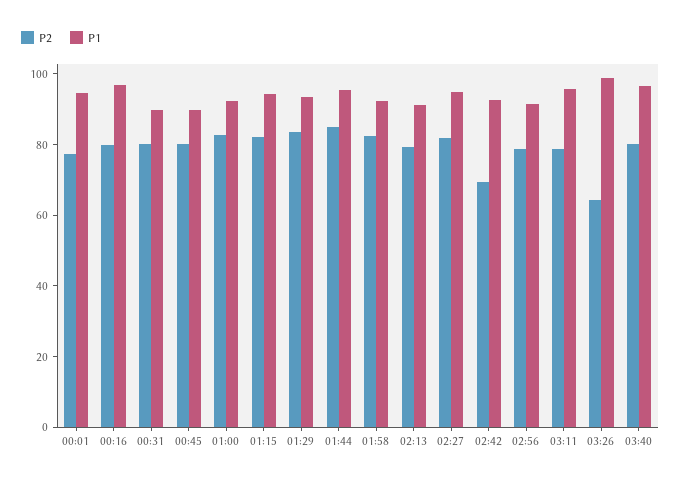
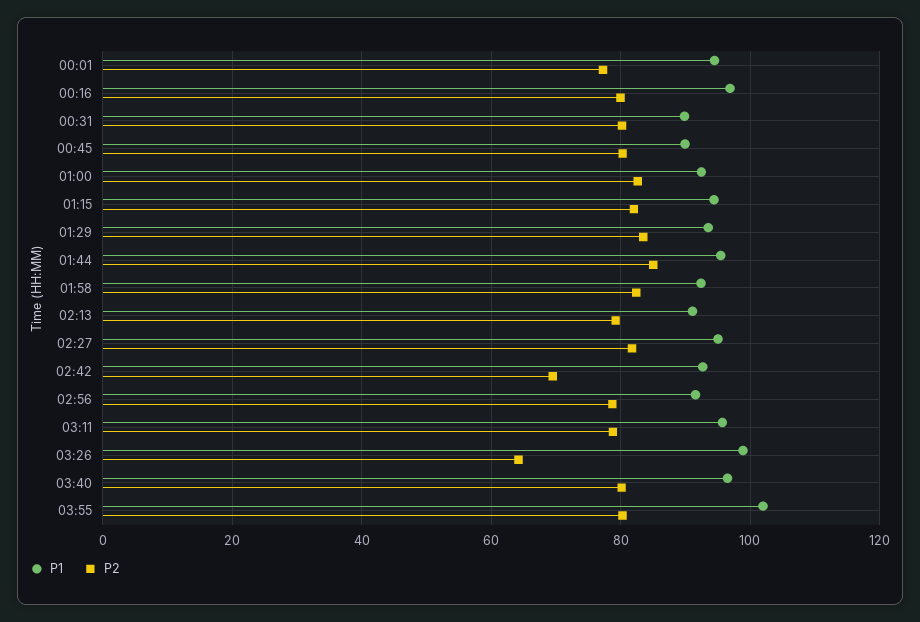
P1, 03:55: none -> 102
P2, 03:55: none -> 80

